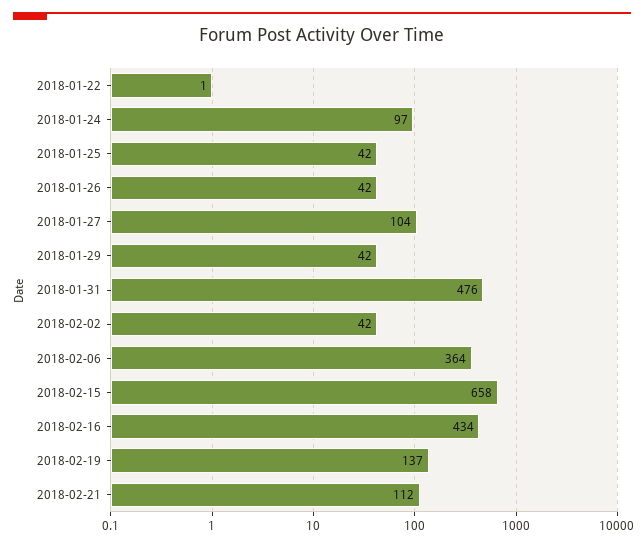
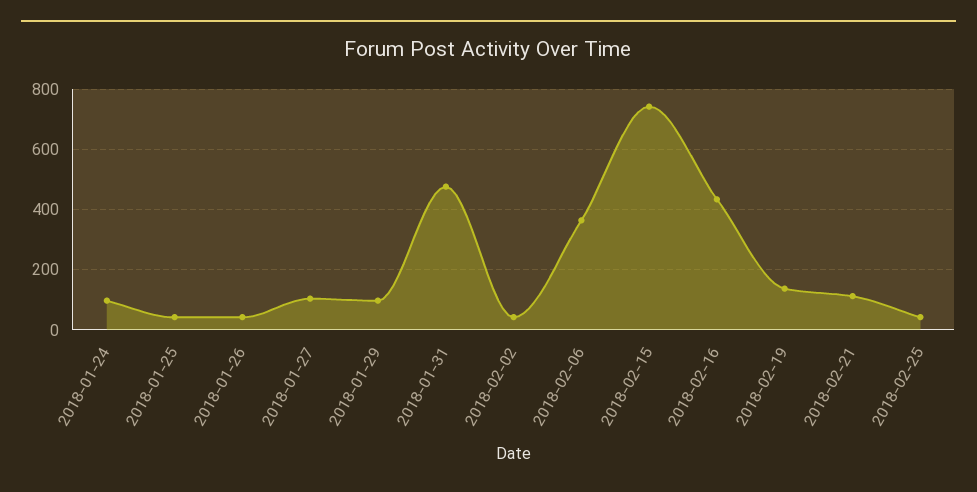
2018-01-22: 1 -> none
2018-01-29: 42 -> 100
2018-02-15: 658 -> 740
2018-02-25: none -> 40

